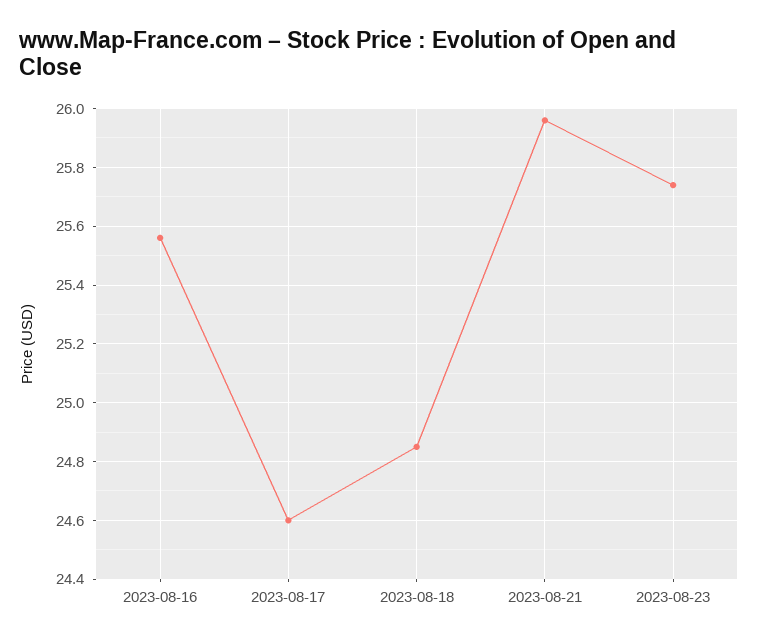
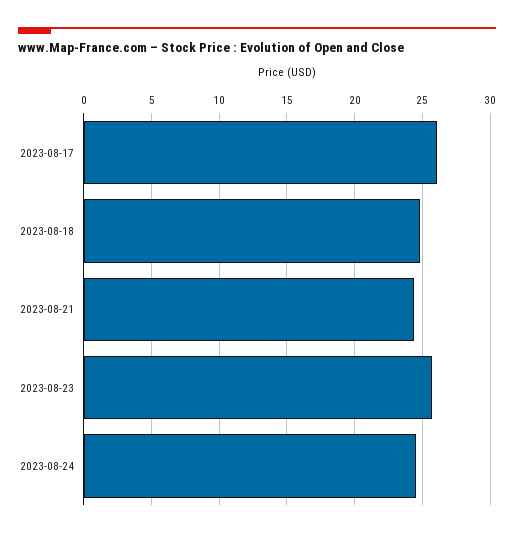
2023-08-16: 25.55 -> none
2023-08-17: 24.6 -> 26
2023-08-21: 25.95 -> 24.5
2023-08-24: none -> 24.5

